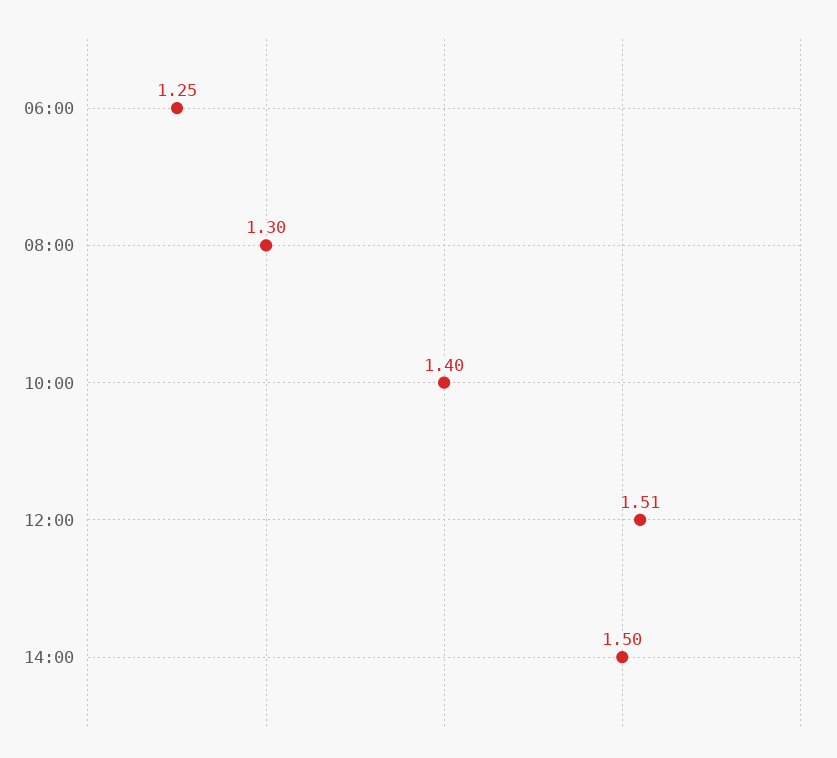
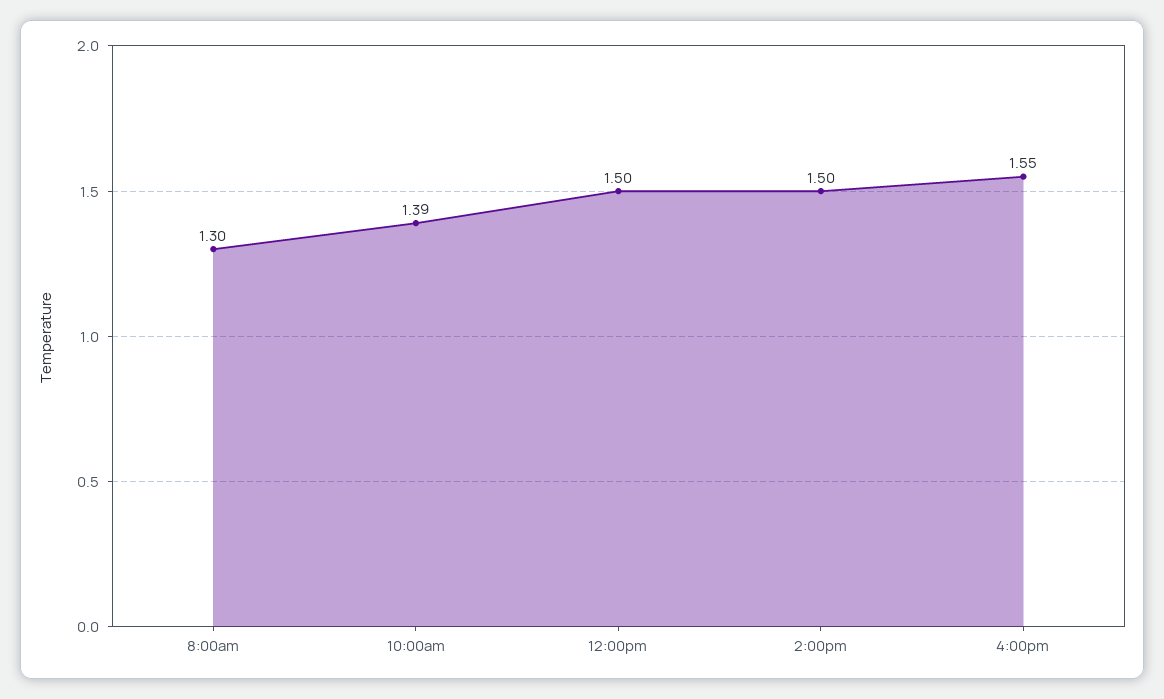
06:00: 1.25 -> none
10:00: 1.4 -> 1.39
12:00: 1.51 -> 1.5
4:00pm: none -> 1.55

